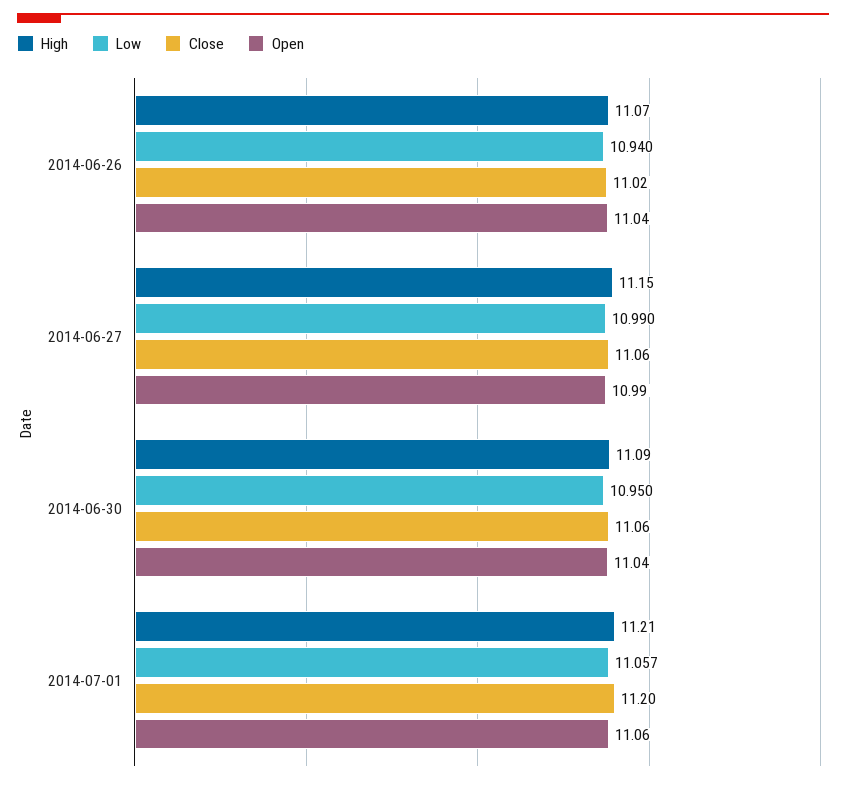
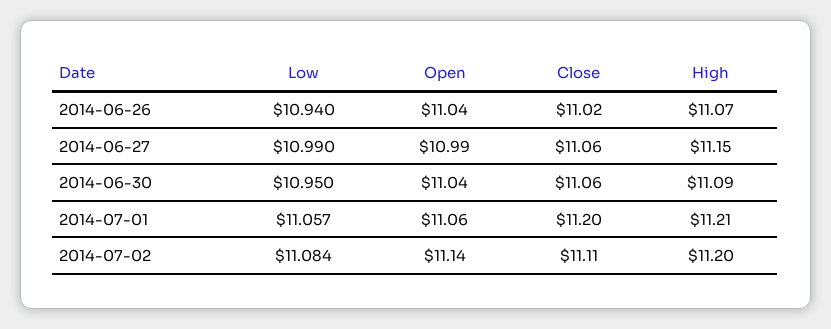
Low, 2014-07-02: none -> 11.084
Open, 2014-07-02: none -> 11.14
Close, 2014-07-02: none -> 11.11
High, 2014-07-02: none -> 11.2

